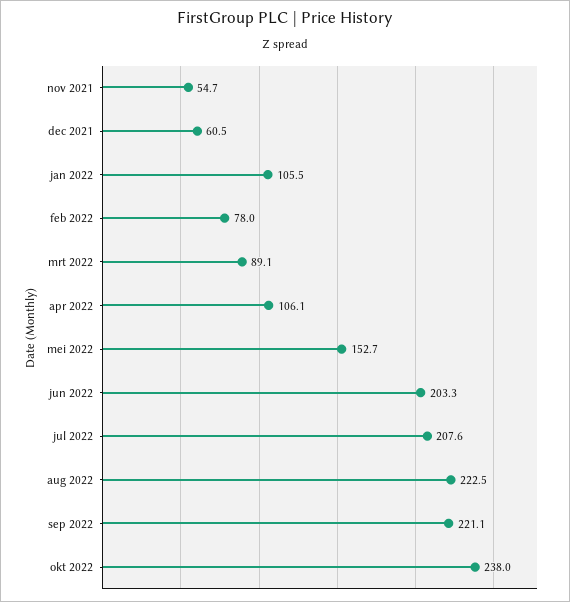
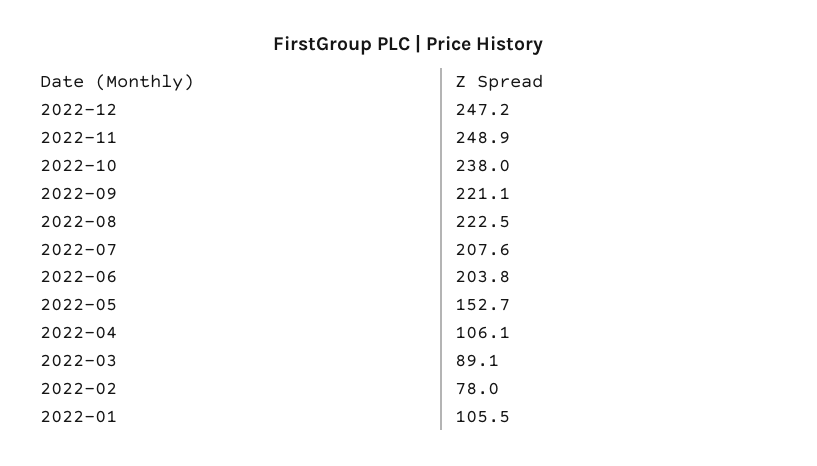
nov 2021: 54.7 -> none
dec 2021: 60.5 -> none
jun 2022: 203.3 -> 203.8
2022-12: none -> 247.2
2022-11: none -> 248.9

